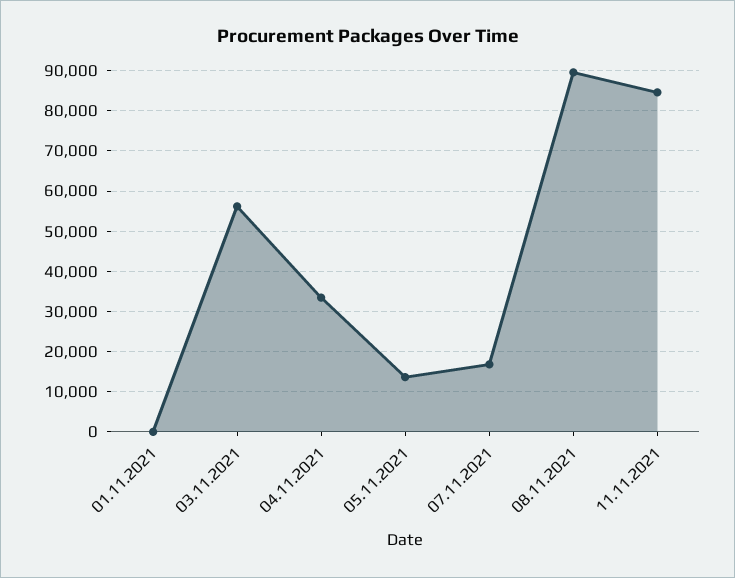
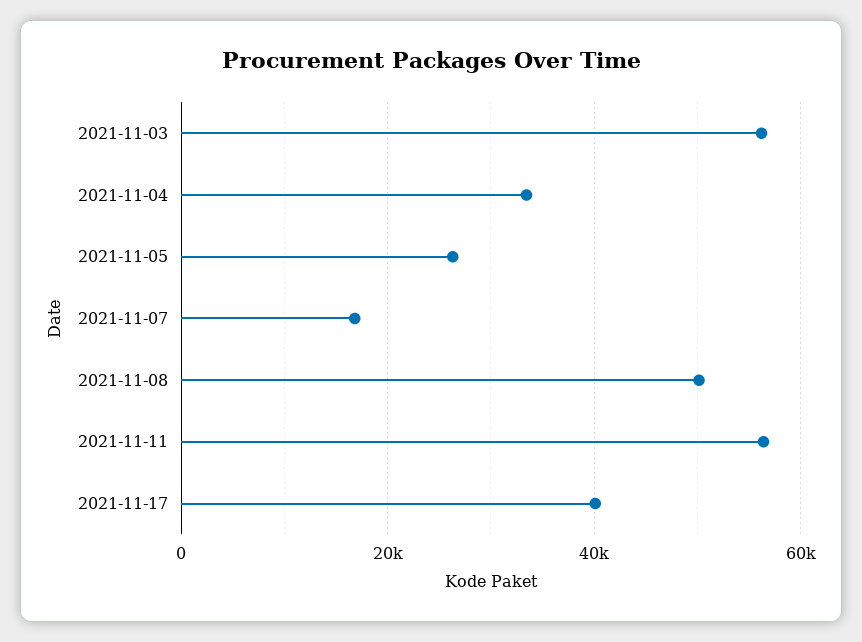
01.11.2021: 0 -> none
05.11.2021: 14000 -> 26000
08.11.2021: 90000 -> 50000
11.11.2021: 84000 -> 56000
2021-11-17: none -> 40000

